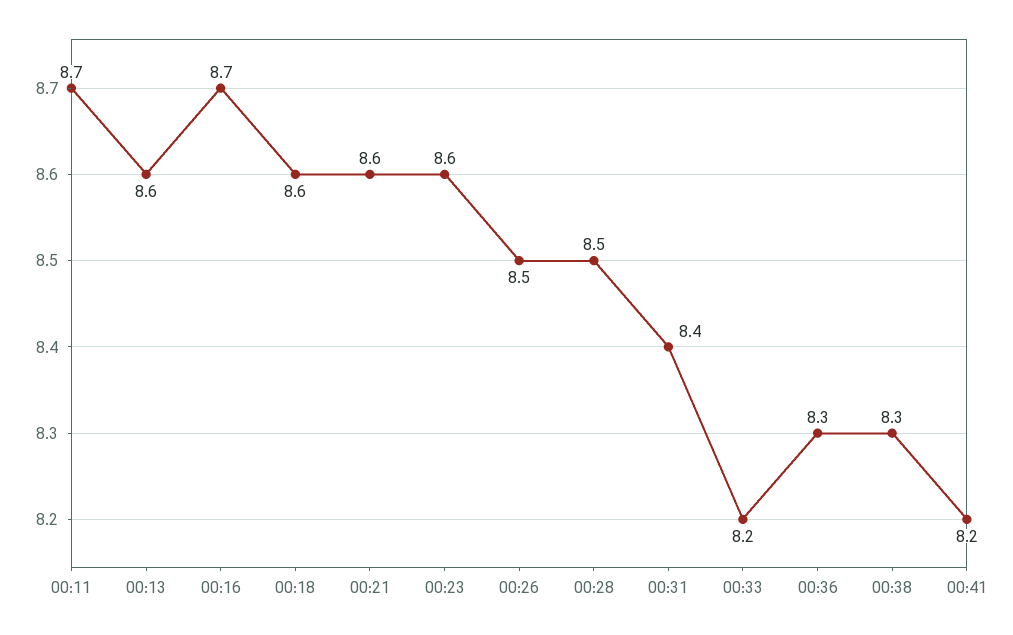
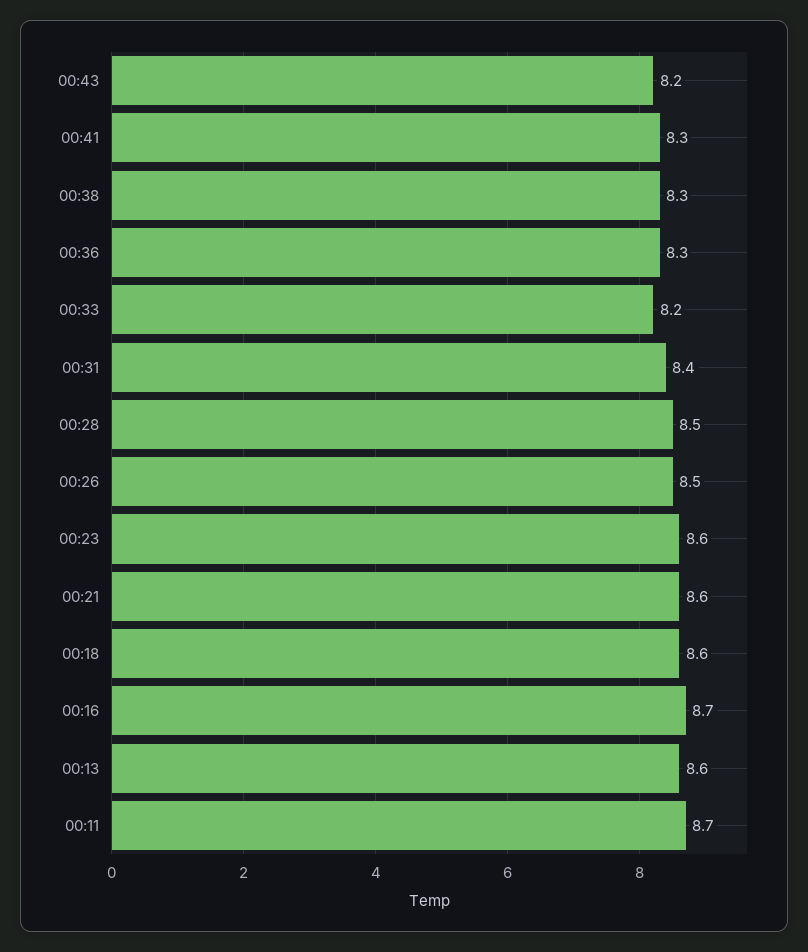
00:41: 8.2 -> 8.3
00:43: none -> 8.2

